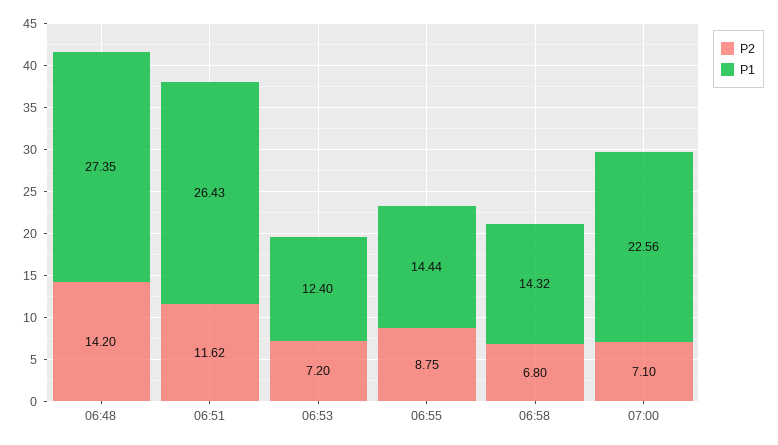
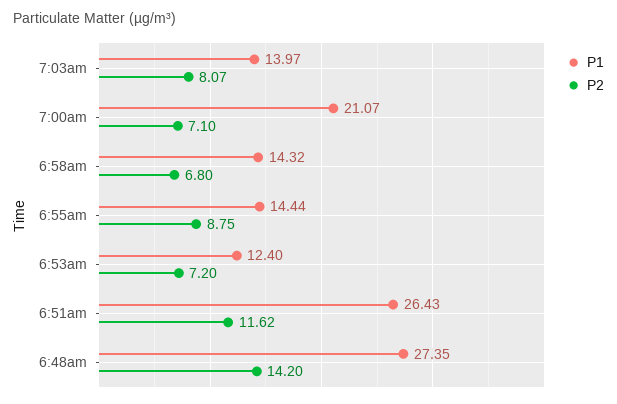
P1, 07:00: 22.56 -> 21.07
P1, 7:03am: none -> 13.97
P2, 7:03am: none -> 8.07

